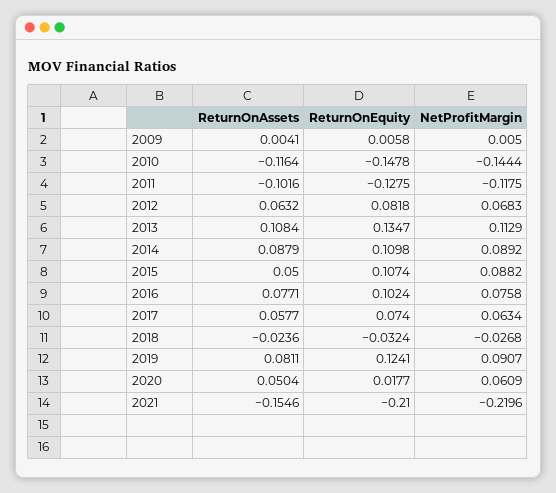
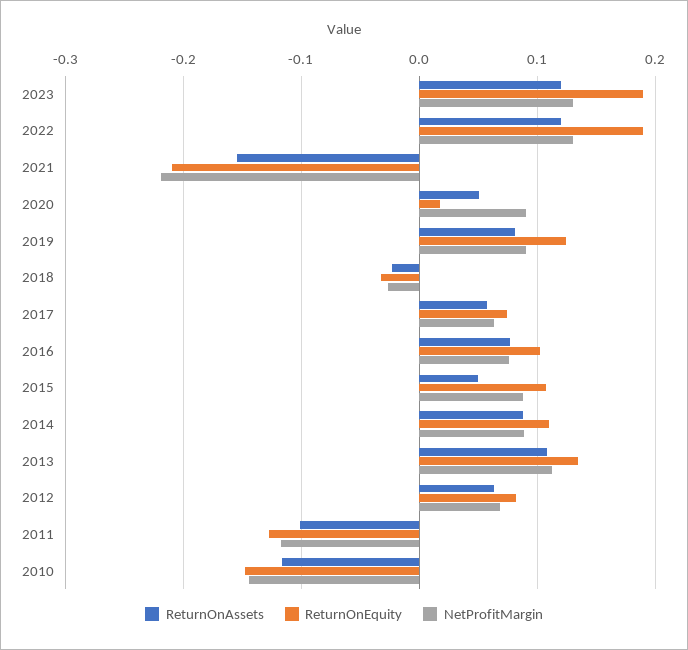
ReturnOnAssets, 2009: 0.0041 -> none
ReturnOnEquity, 2009: 0.0058 -> none
NetProfitMargin, 2009: 0.005 -> none
NetProfitMargin, 2020: 0.0609 -> 0.09
ReturnOnAssets, 2023: none -> 0.12
ReturnOnEquity, 2023: none -> 0.19
NetProfitMargin, 2023: none -> 0.13
ReturnOnAssets, 2022: none -> 0.12
ReturnOnEquity, 2022: none -> 0.19
NetProfitMargin, 2022: none -> 0.13

